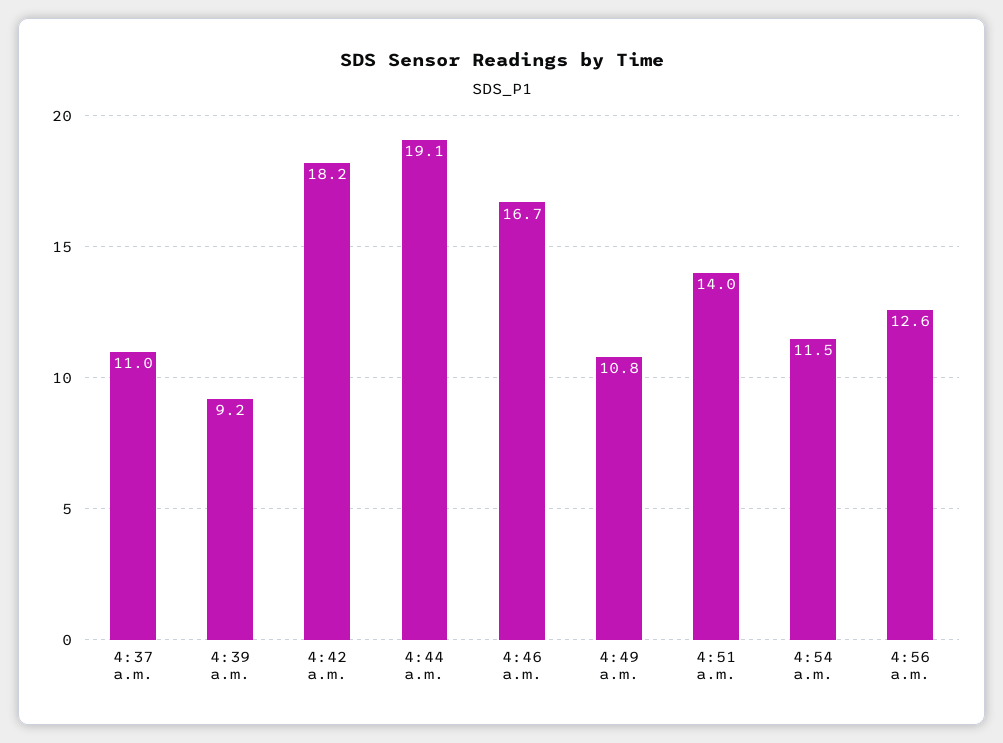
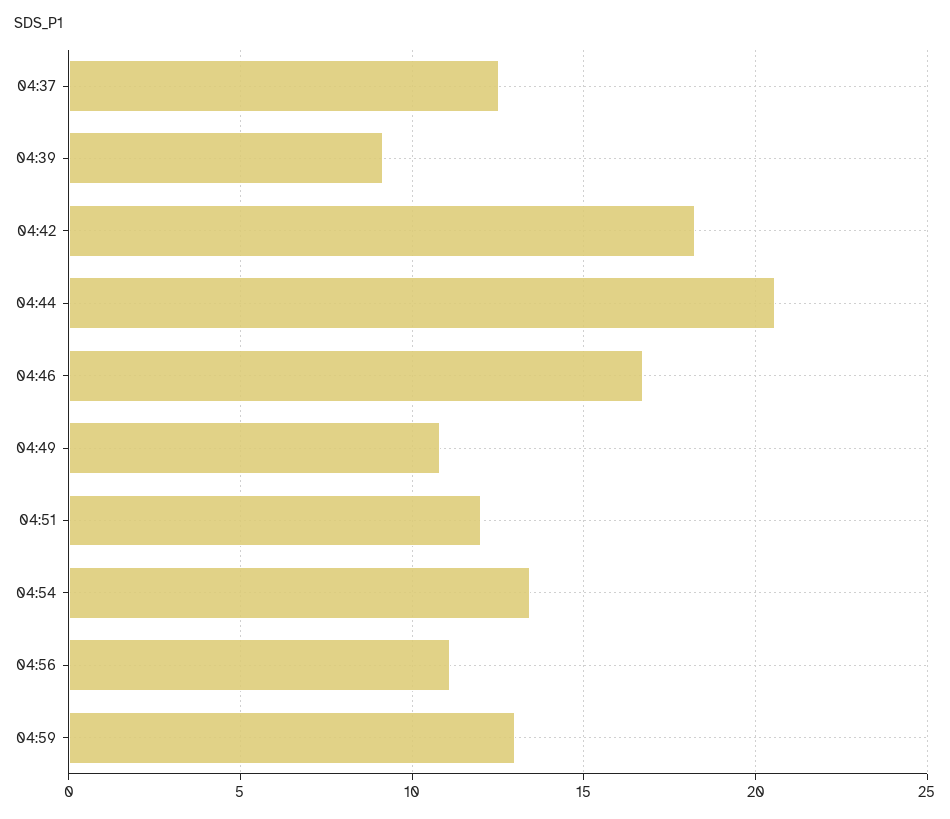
4:37 a.m.: 11 -> 12.5
4:44 a.m.: 19.1 -> 20.5
4:51 a.m.: 14 -> 12
4:54 a.m.: 11.5 -> 13.5
4:56 a.m.: 12.6 -> 11
04:59: none -> 13

